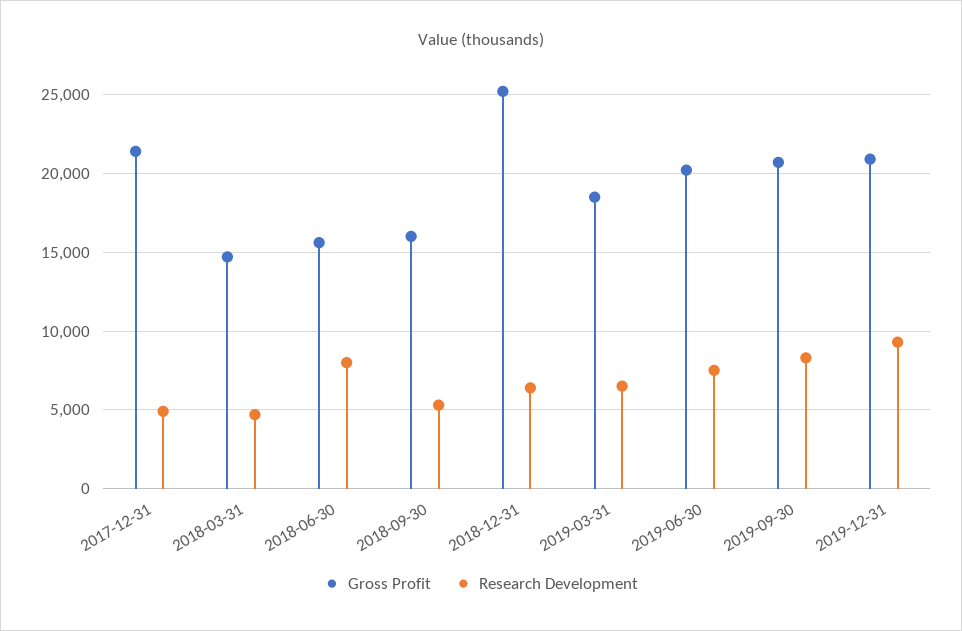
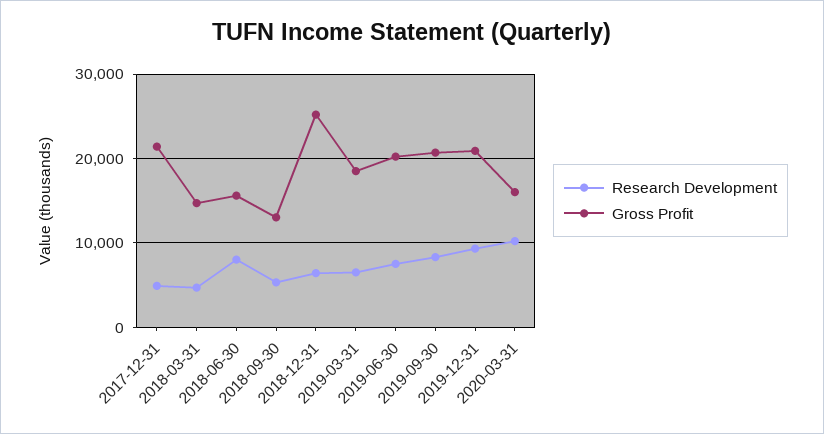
Gross Profit, 2018-09-30: 16000 -> 13000
Research Development, 2020-03-31: none -> 10000
Gross Profit, 2020-03-31: none -> 16000

